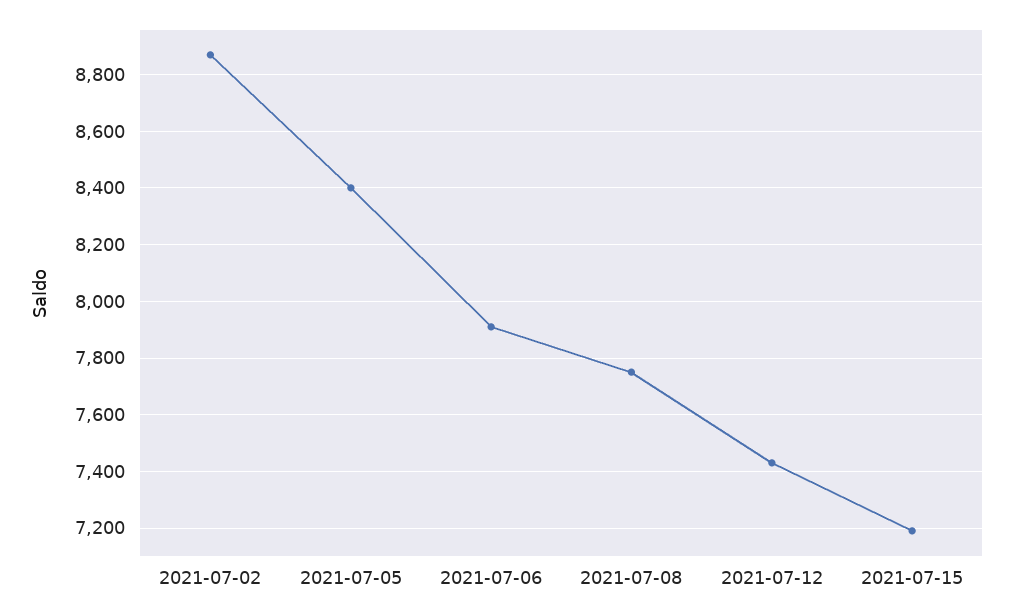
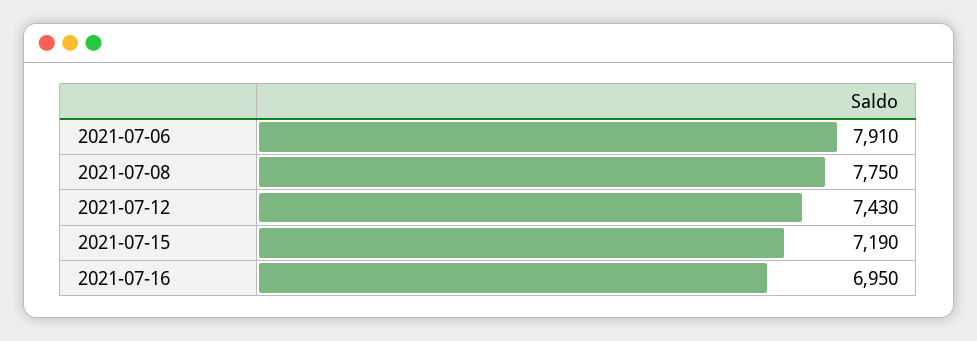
2021-07-02: 8875 -> none
2021-07-05: 8400 -> none
2021-07-16: none -> 6950

